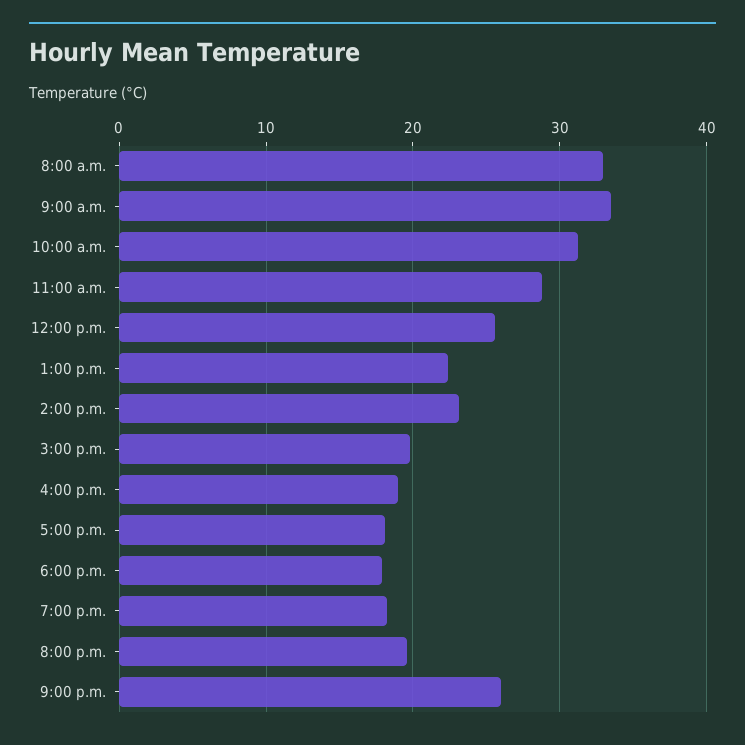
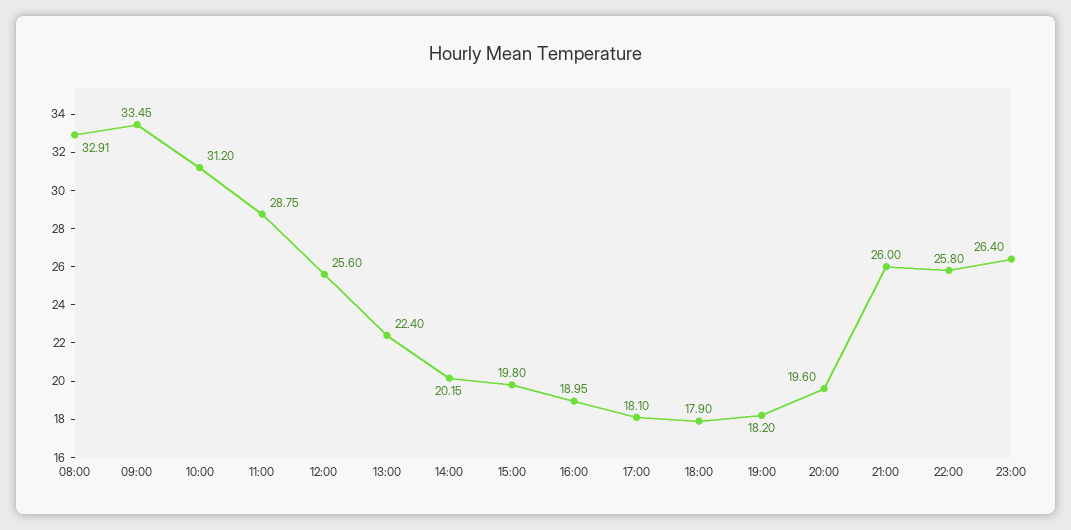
2:00 p.m.: 23 -> 20.15
22:00: none -> 25.8
23:00: none -> 26.4

